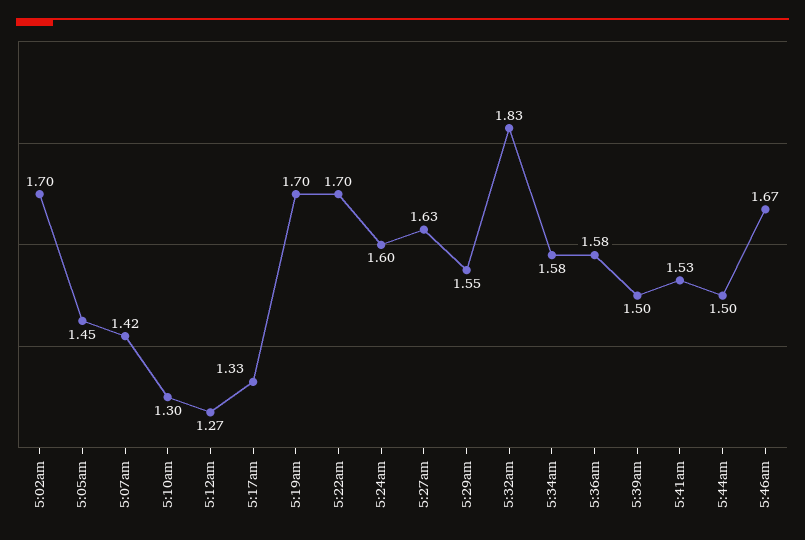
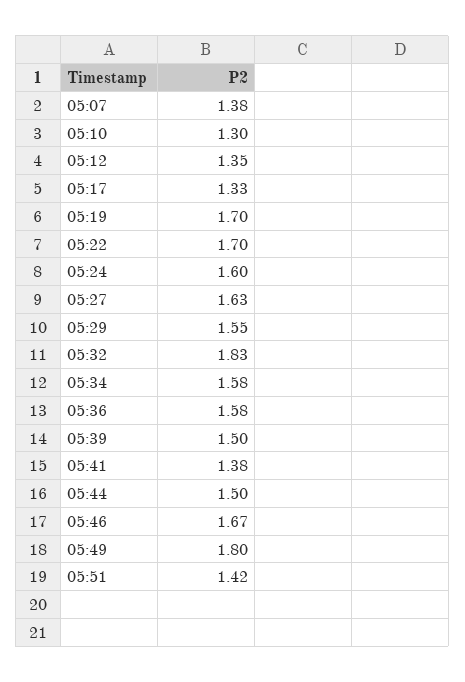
5:02am: 1.7 -> none
5:05am: 1.45 -> none
5:07am: 1.42 -> 1.38
5:12am: 1.27 -> 1.35
5:41am: 1.53 -> 1.38
05:49: none -> 1.8
05:51: none -> 1.42

